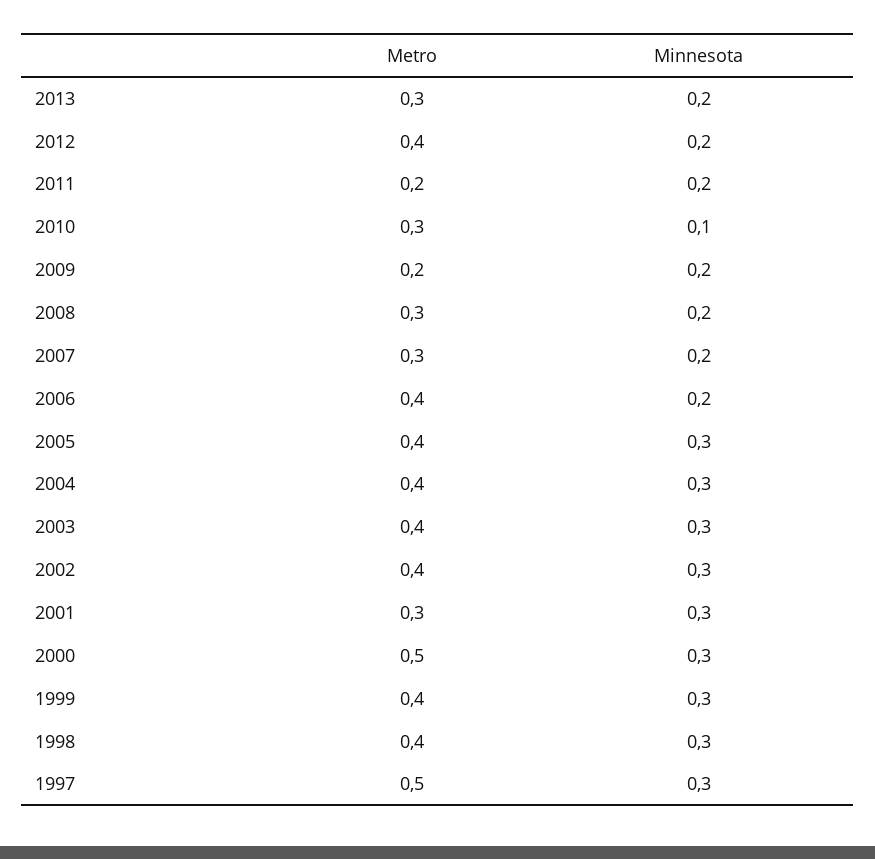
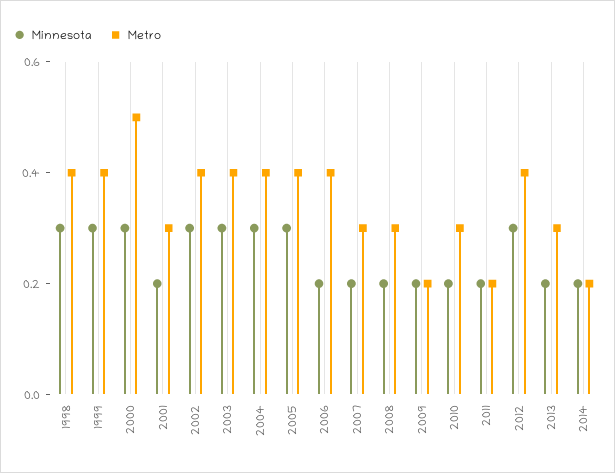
Minnesota, 2012: 0.2 -> 0.3
Minnesota, 2010: 0.1 -> 0.2
Minnesota, 2001: 0.3 -> 0.2
Metro, 1997: 0.5 -> none
Minnesota, 1997: 0.3 -> none
Minnesota, 2014: none -> 0.2
Metro, 2014: none -> 0.2

